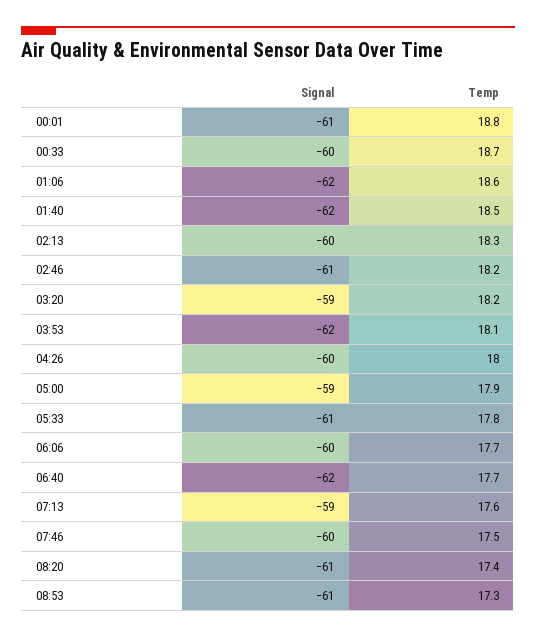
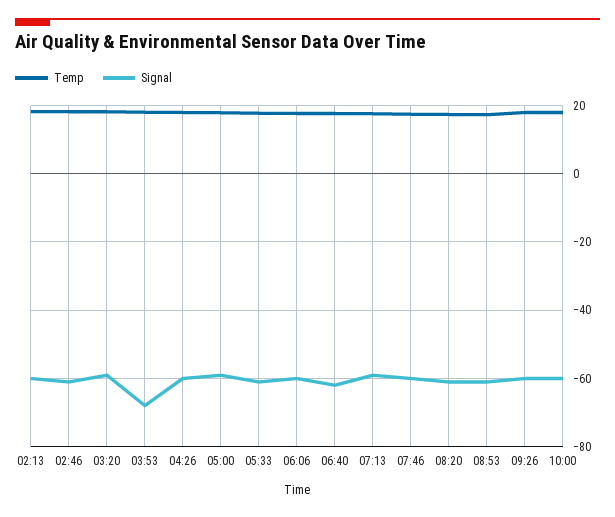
Signal, 00:01: -61 -> none
Temp, 00:01: 18.8 -> none
Signal, 00:33: -60 -> none
Temp, 00:33: 18.7 -> none
Signal, 01:06: -62 -> none
Temp, 01:06: 18.6 -> none
Signal, 01:40: -62 -> none
Temp, 01:40: 18.5 -> none
Signal, 03:53: -62 -> -68
Temp, 09:26: none -> 18
Signal, 09:26: none -> -60
Temp, 10:00: none -> 18
Signal, 10:00: none -> -60

